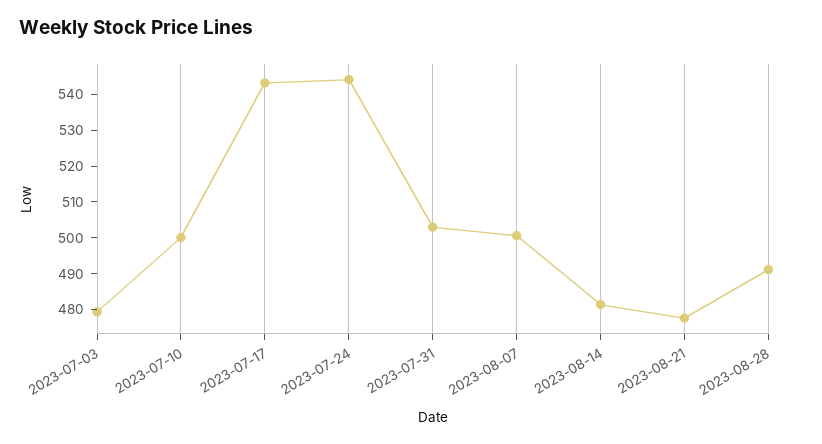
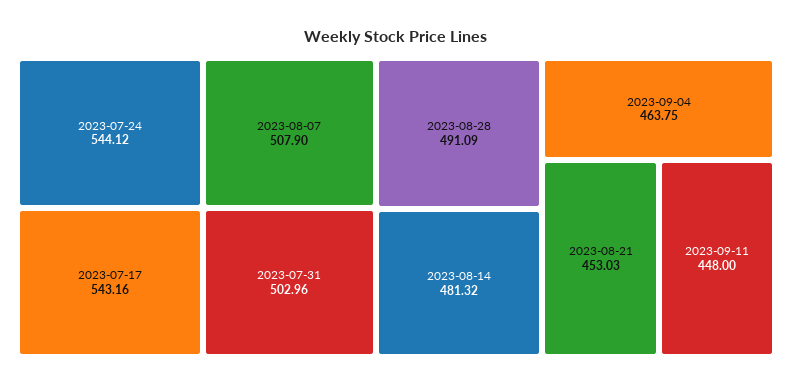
2023-07-03: 480 -> none
2023-07-10: 500 -> none
2023-08-07: 500 -> 507.9
2023-08-21: 477.5 -> 453.03
2023-09-04: none -> 463.75
2023-09-11: none -> 448

